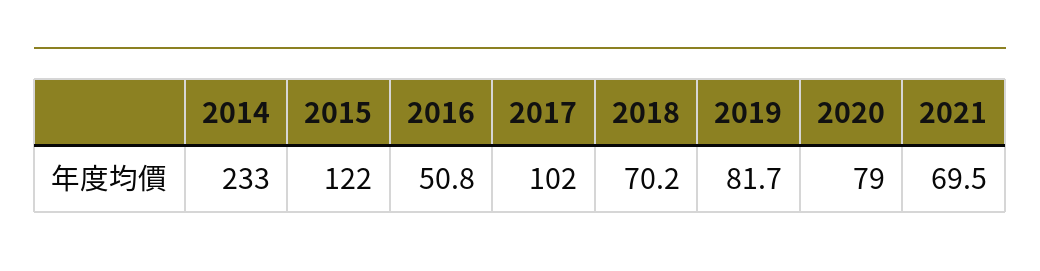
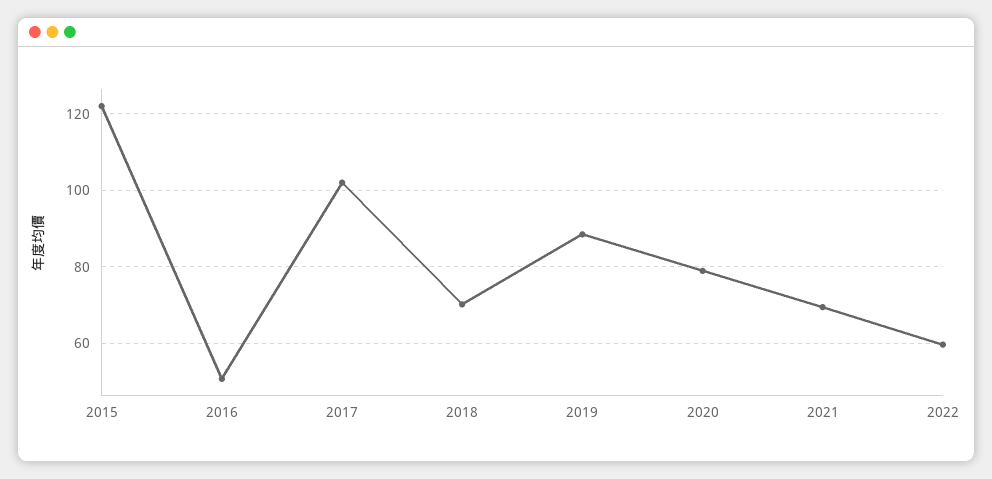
2014: 233 -> none
2019: 81.7 -> 88
2022: none -> 60

